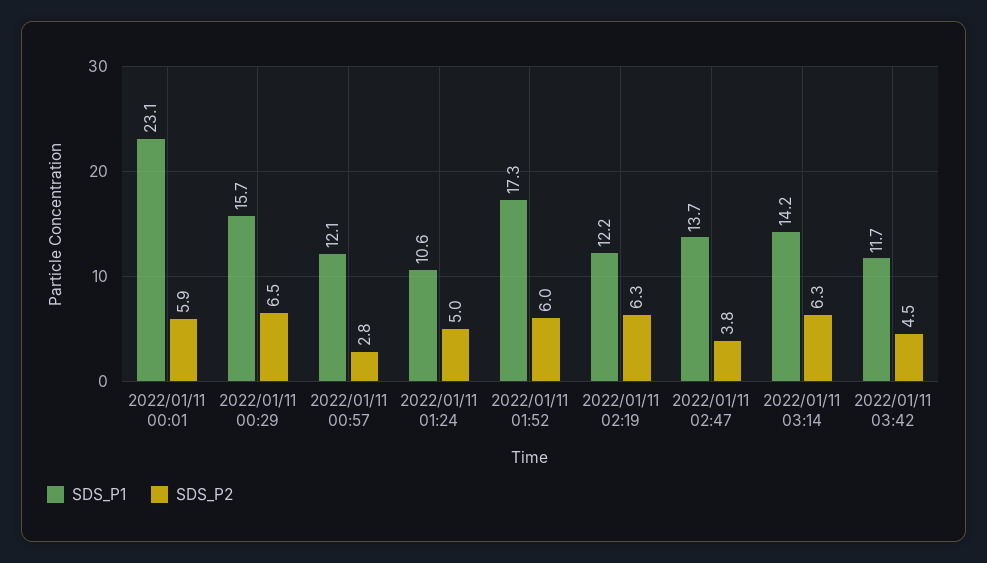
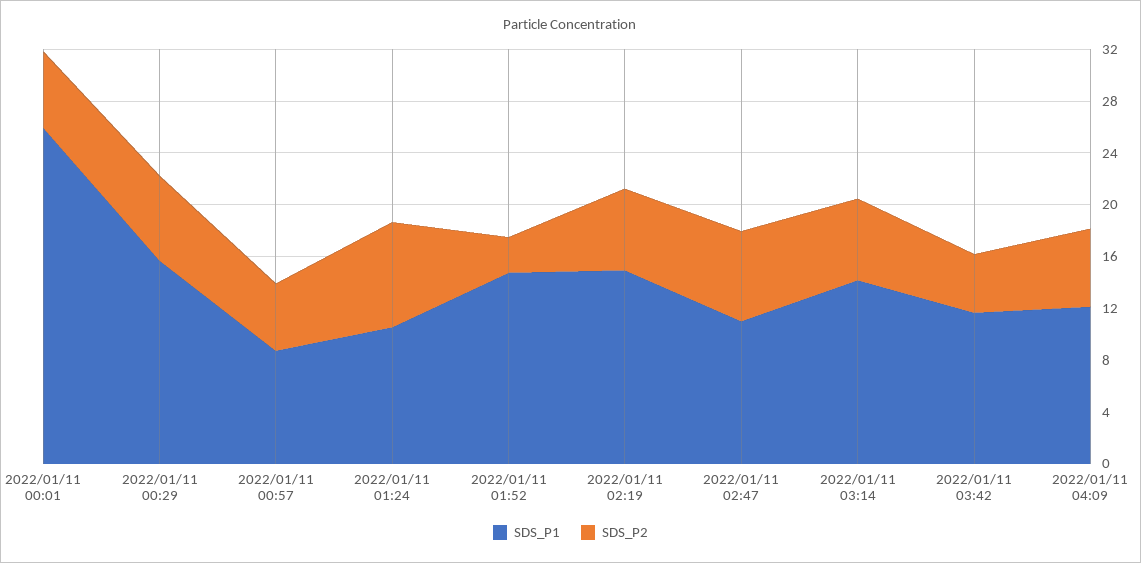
SDS_P1, 2022/01/11 00:01: 23.1 -> 26
SDS_P1, 2022/01/11 00:57: 12.1 -> 9
SDS_P2, 2022/01/11 00:57: 2.8 -> 5
SDS_P2, 2022/01/11 01:24: 5 -> 8
SDS_P1, 2022/01/11 01:52: 17.3 -> 15
SDS_P2, 2022/01/11 01:52: 6 -> 3
SDS_P1, 2022/01/11 02:19: 12.2 -> 15
SDS_P1, 2022/01/11 02:47: 13.7 -> 11
SDS_P2, 2022/01/11 02:47: 3.8 -> 7
SDS_P1, 2022/01/11 04:09: none -> 12
SDS_P2, 2022/01/11 04:09: none -> 6

